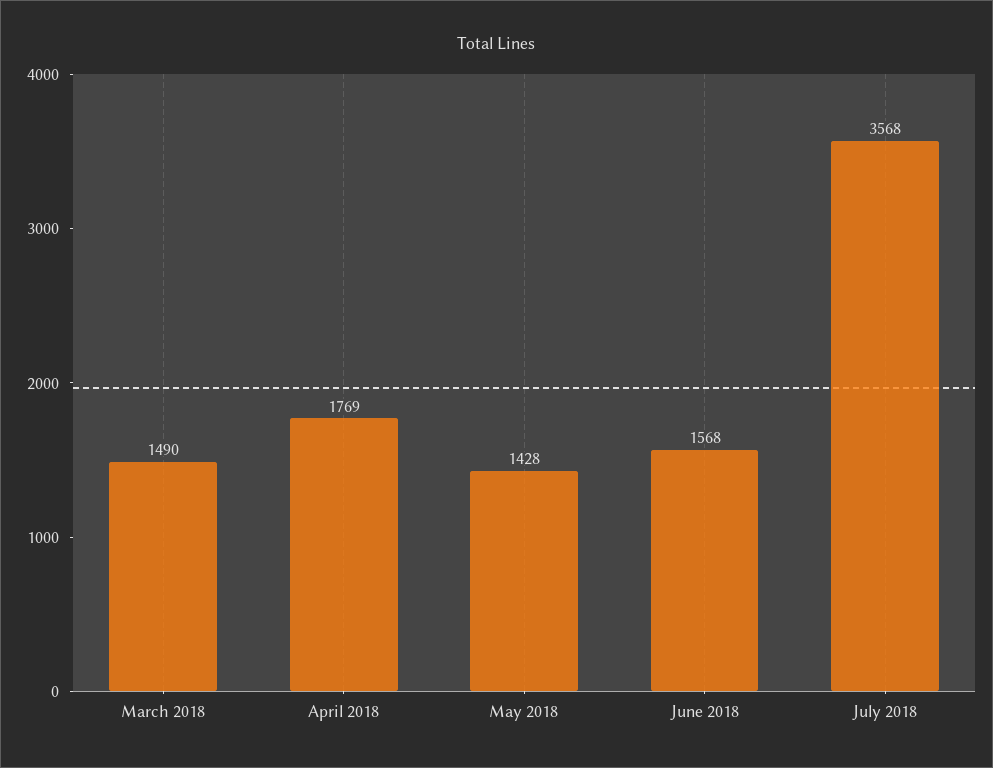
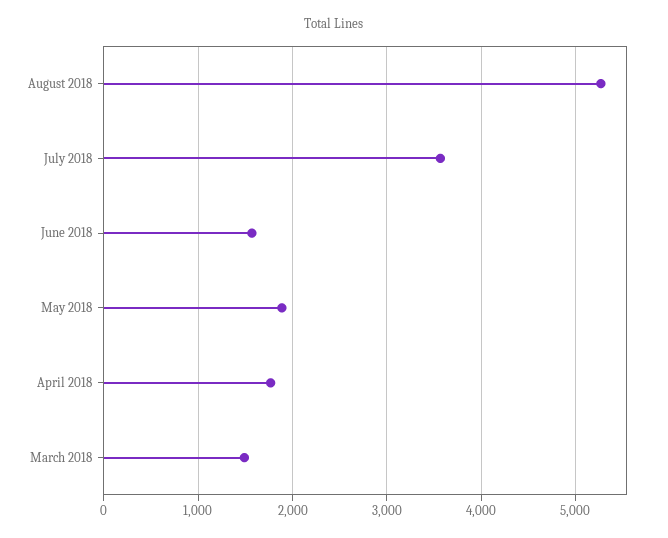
May 2018: 1428 -> 1900
August 2018: none -> 5300

